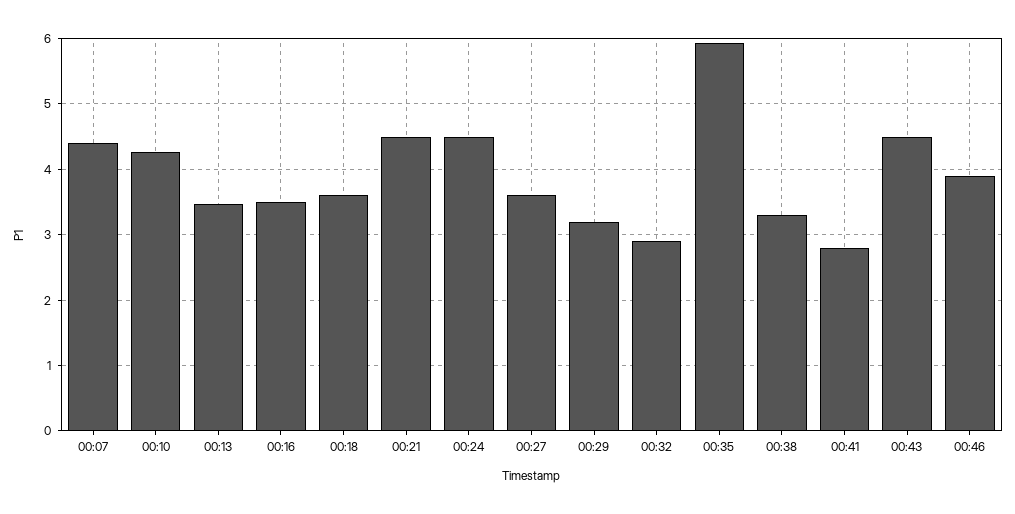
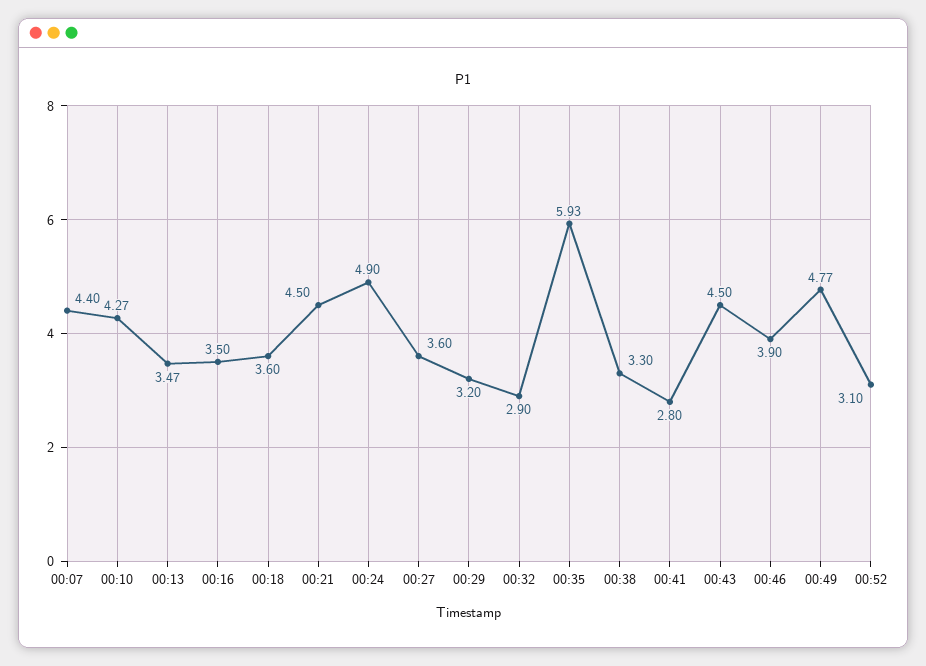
00:24: 4.5 -> 4.9
00:49: none -> 4.77
00:52: none -> 3.1

